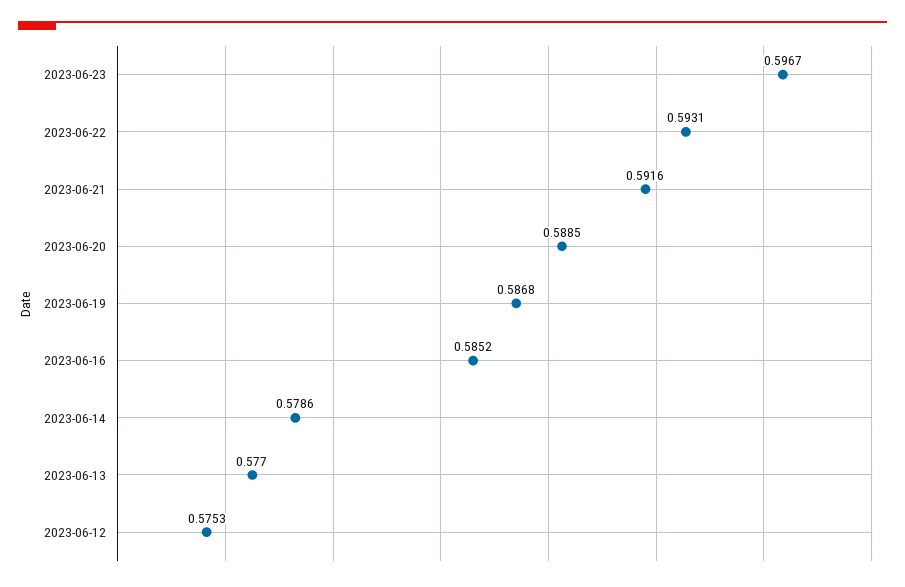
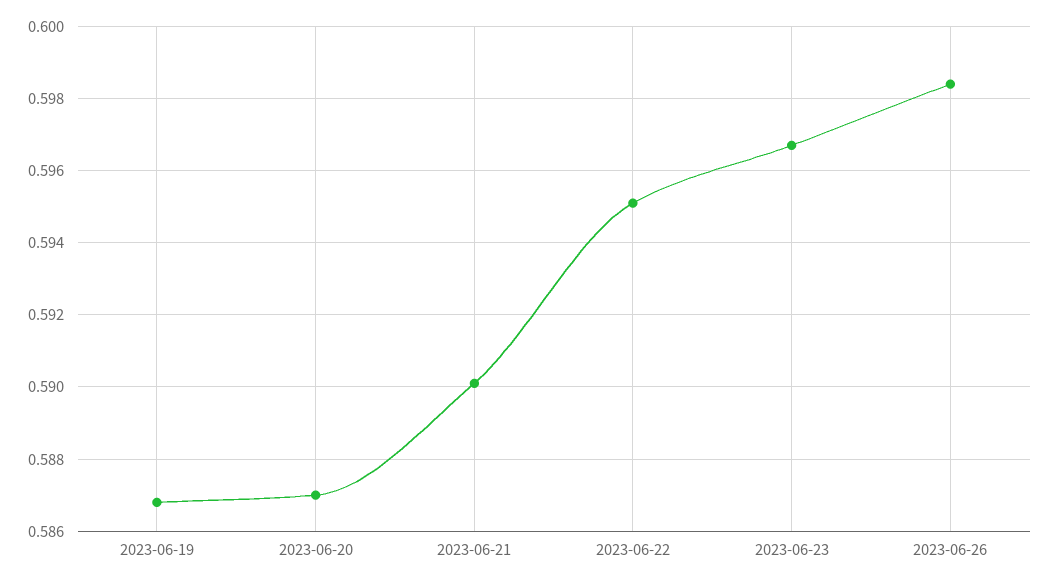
2023-06-22: 0.5931 -> 0.595
2023-06-21: 0.5916 -> 0.59
2023-06-20: 0.5885 -> 0.587
2023-06-16: 0.5852 -> none
2023-06-14: 0.5786 -> none
2023-06-13: 0.577 -> none
2023-06-12: 0.5753 -> none
2023-06-26: none -> 0.5985

